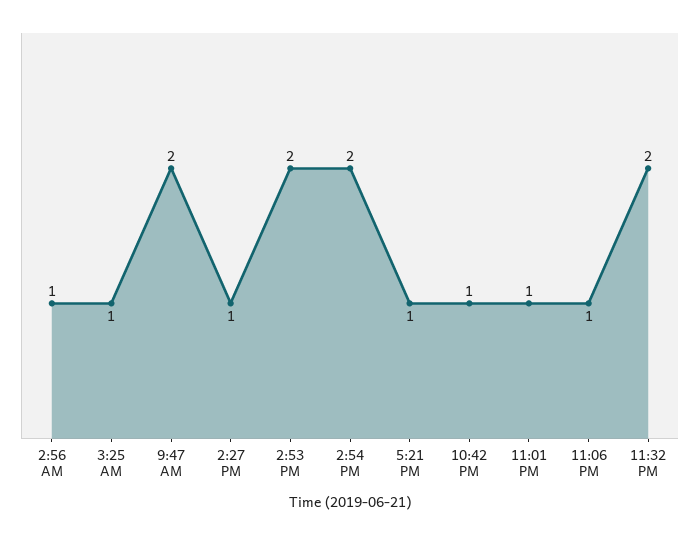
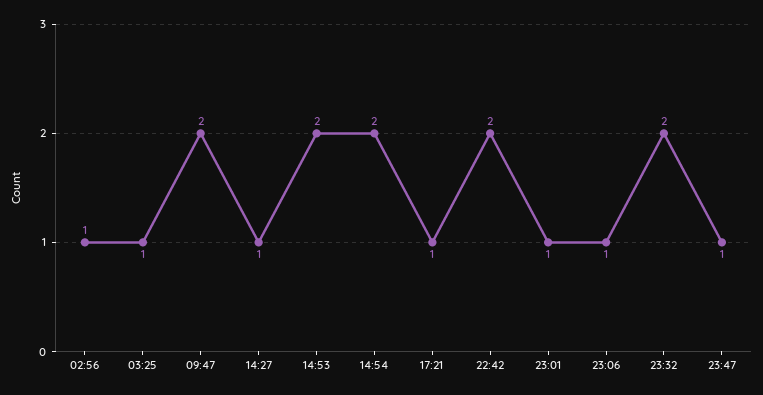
10:42 PM: 1 -> 2
23:47: none -> 1

